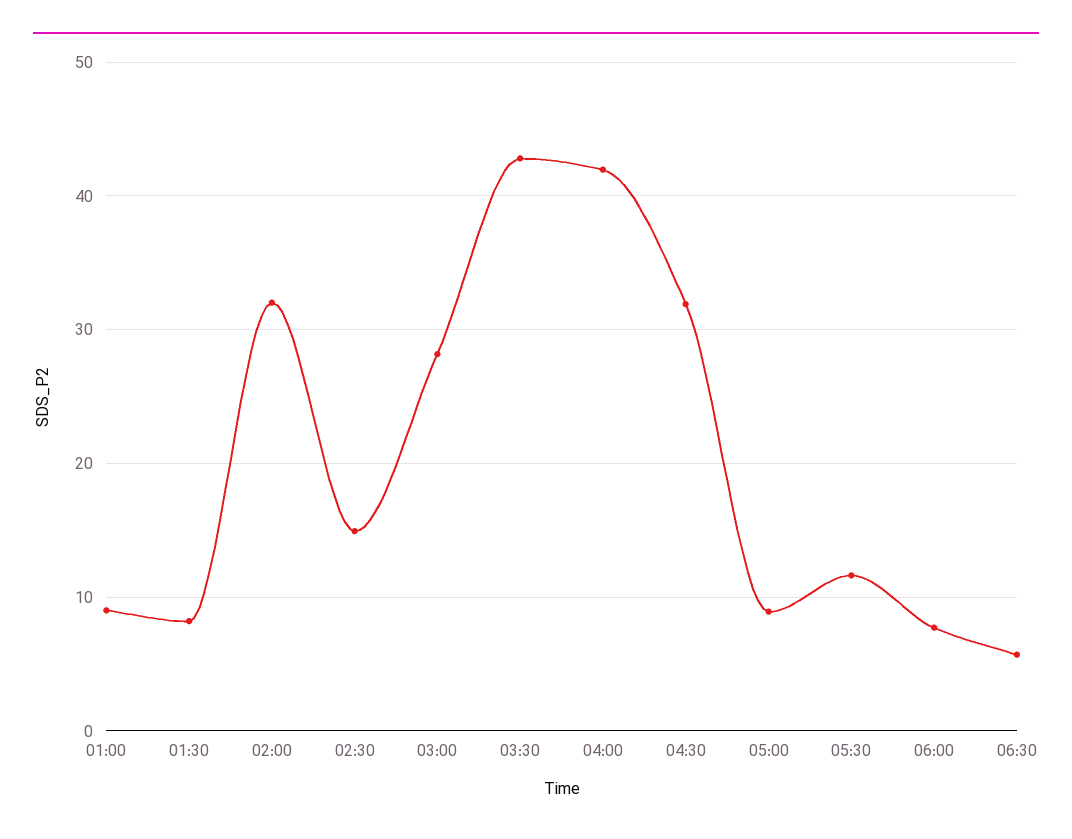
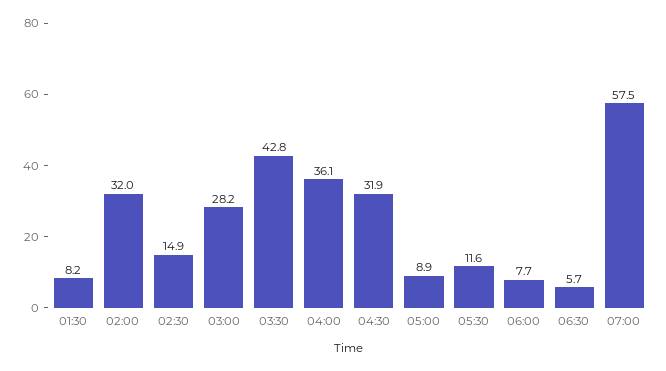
01:00: 9 -> none
04:00: 42 -> 36.1
07:00: none -> 57.5

